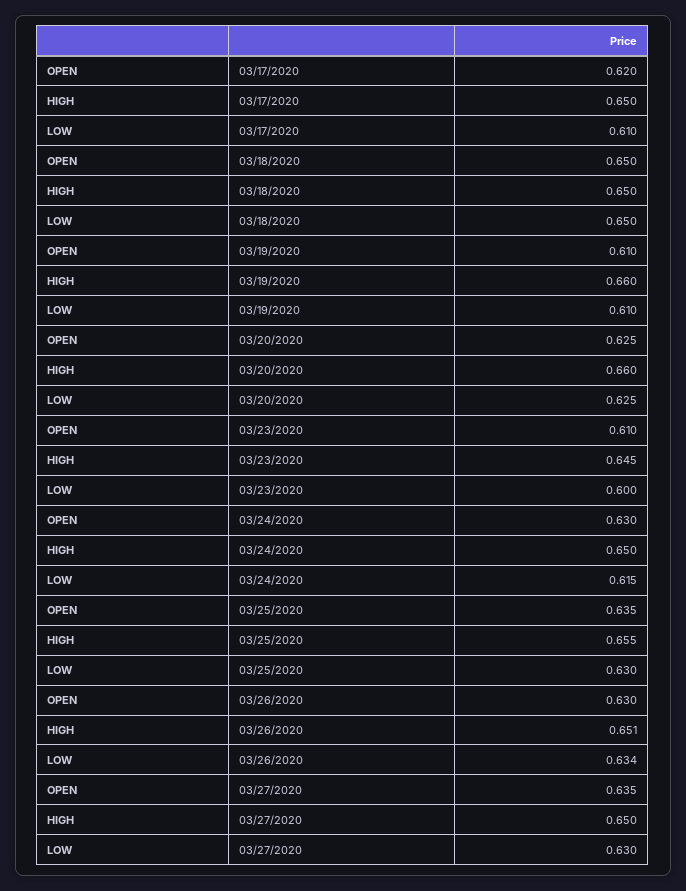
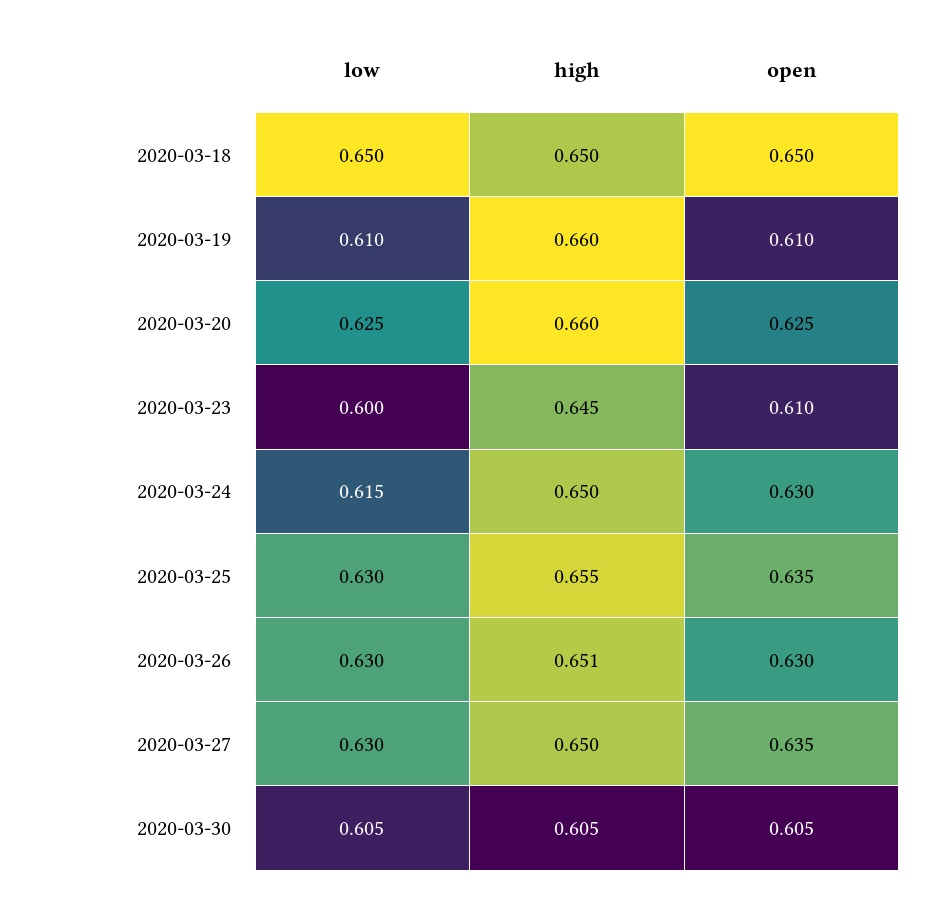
OPEN, 03/17/2020: 0.62 -> none
HIGH, 03/17/2020: 0.65 -> none
LOW, 03/17/2020: 0.61 -> none
LOW, 03/26/2020: 0.634 -> 0.63
LOW, 2020-03-30: none -> 0.605
HIGH, 2020-03-30: none -> 0.605
OPEN, 2020-03-30: none -> 0.605

